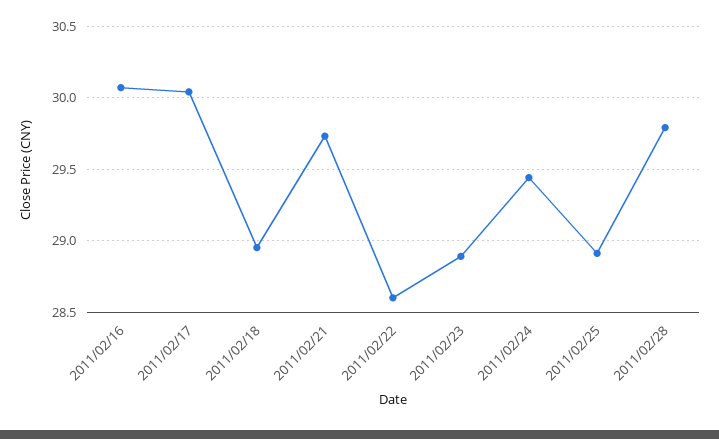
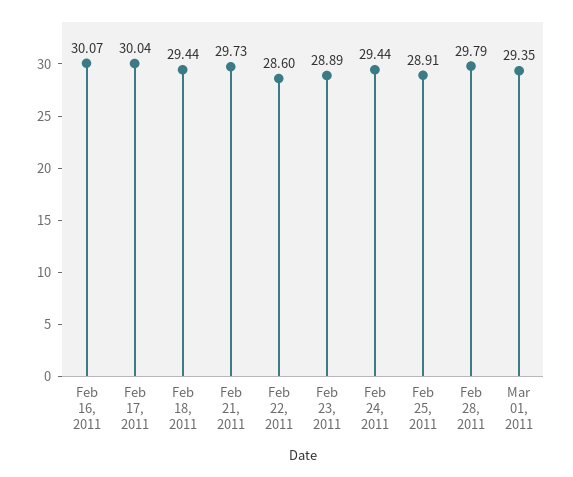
2011/02/18: 28.95 -> 29.44
Mar 01, 2011: none -> 29.35

